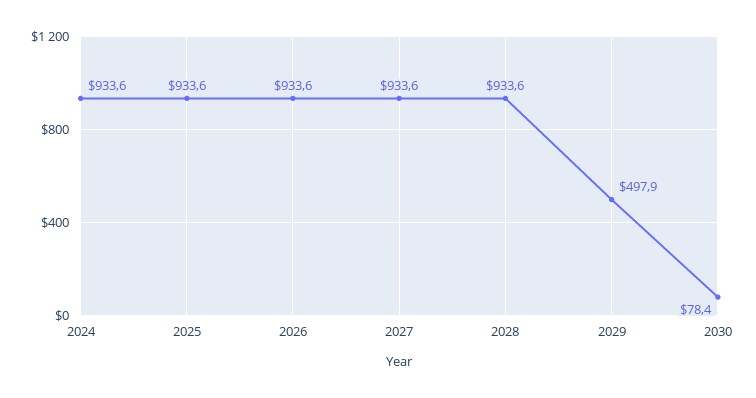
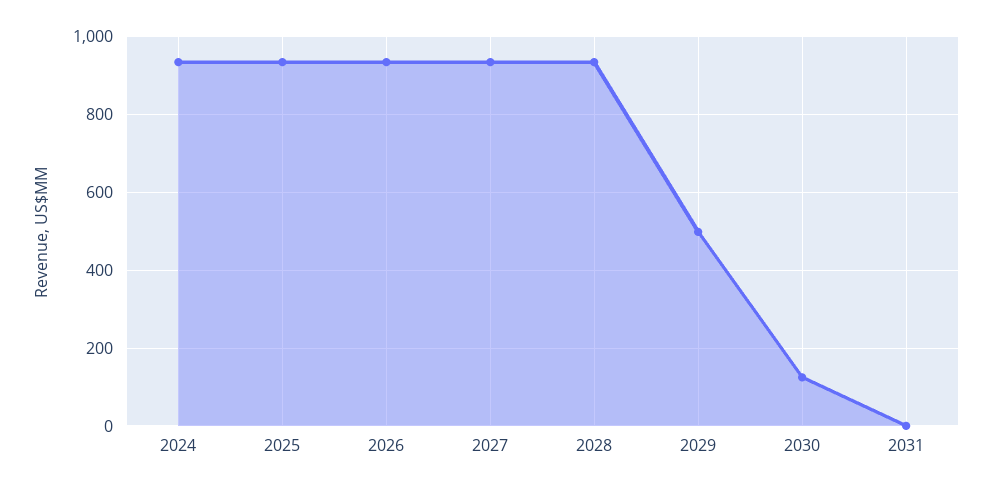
2030: 78.4 -> 120
2031: none -> 0

